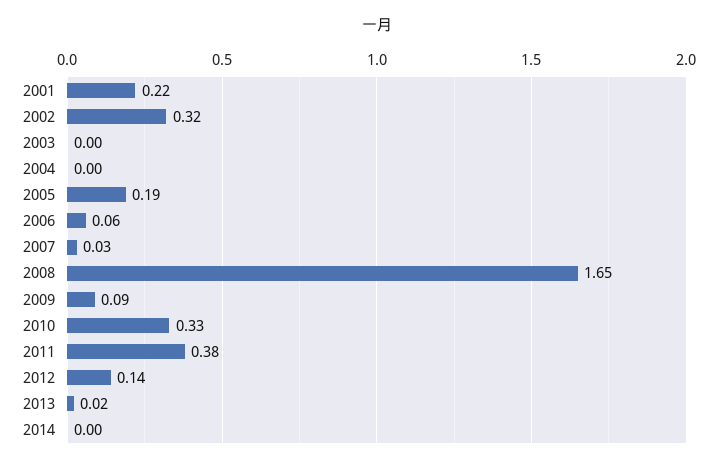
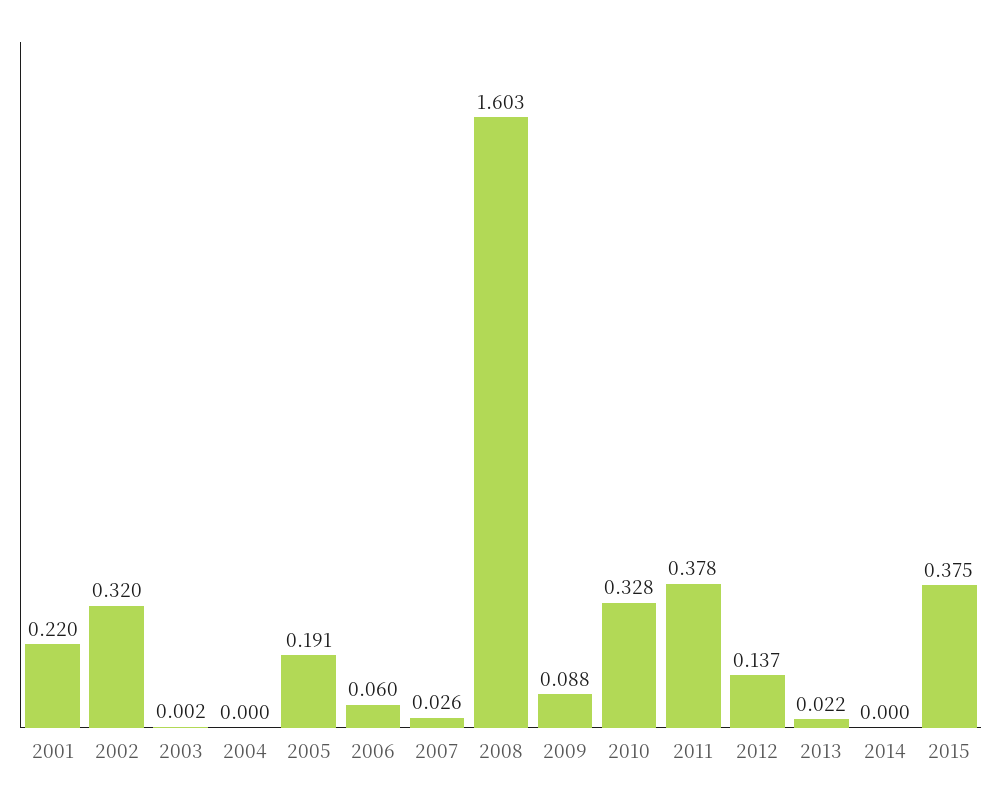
2008: 1.65 -> 1.603
2015: none -> 0.375

